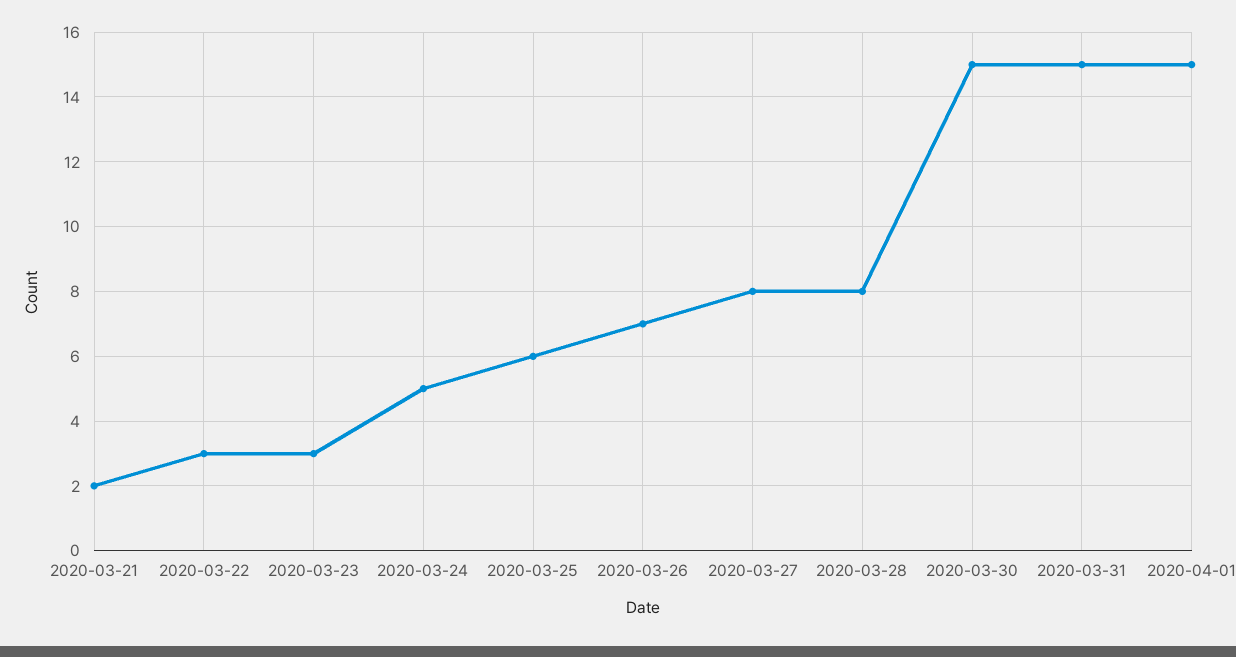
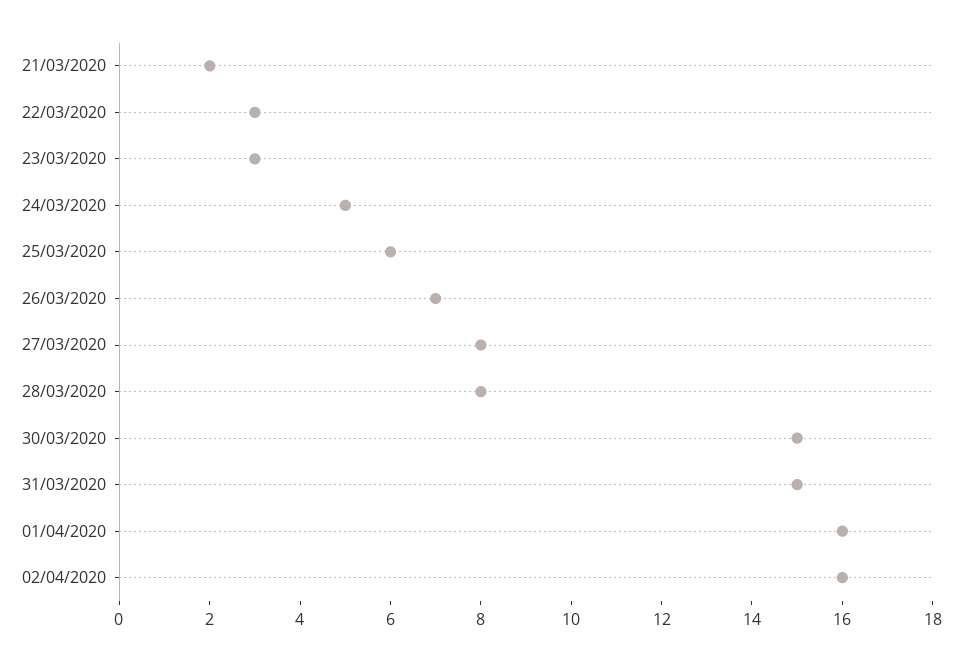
2020-04-01: 15 -> 16
02/04/2020: none -> 16

